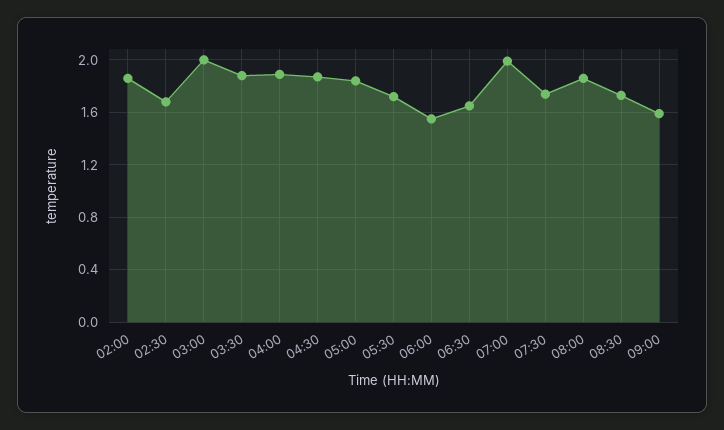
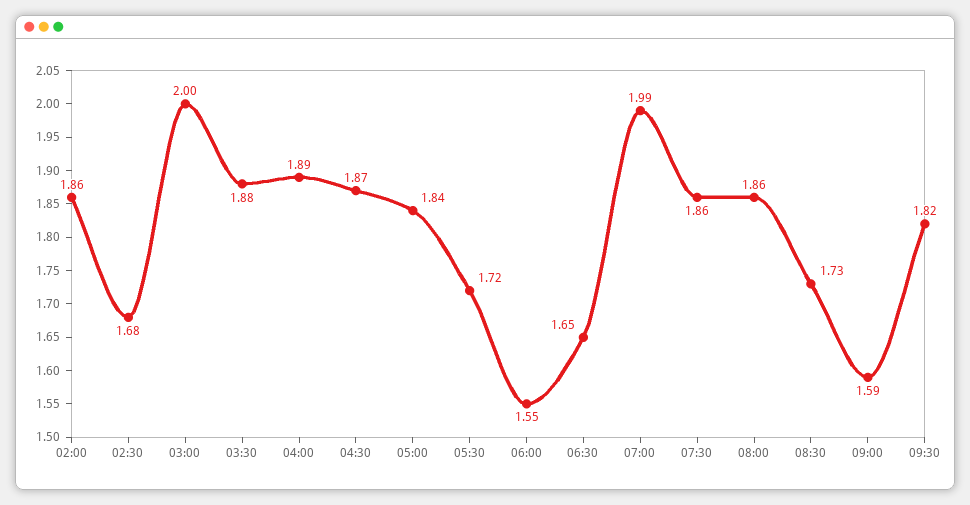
07:30: 1.75 -> 1.86
09:30: none -> 1.82

